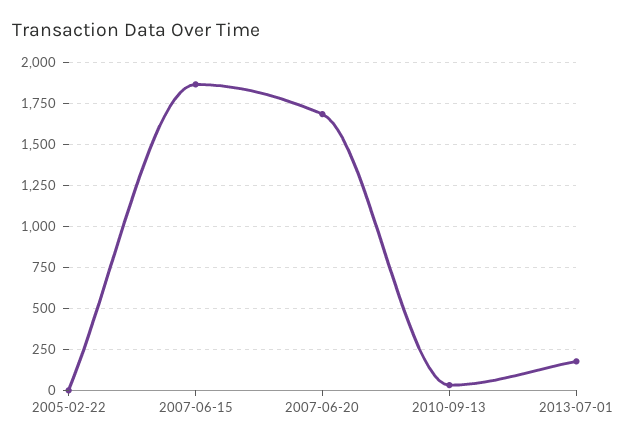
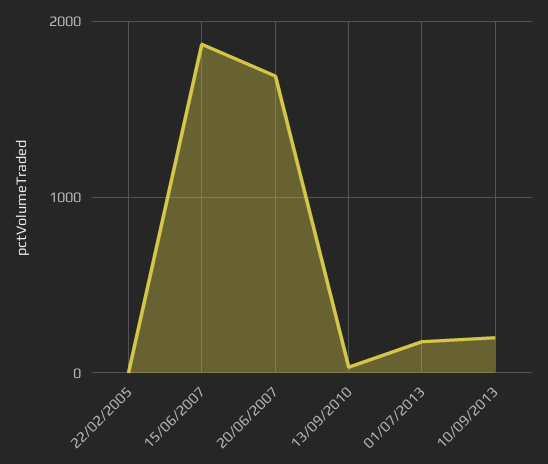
10/09/2013: none -> 200

